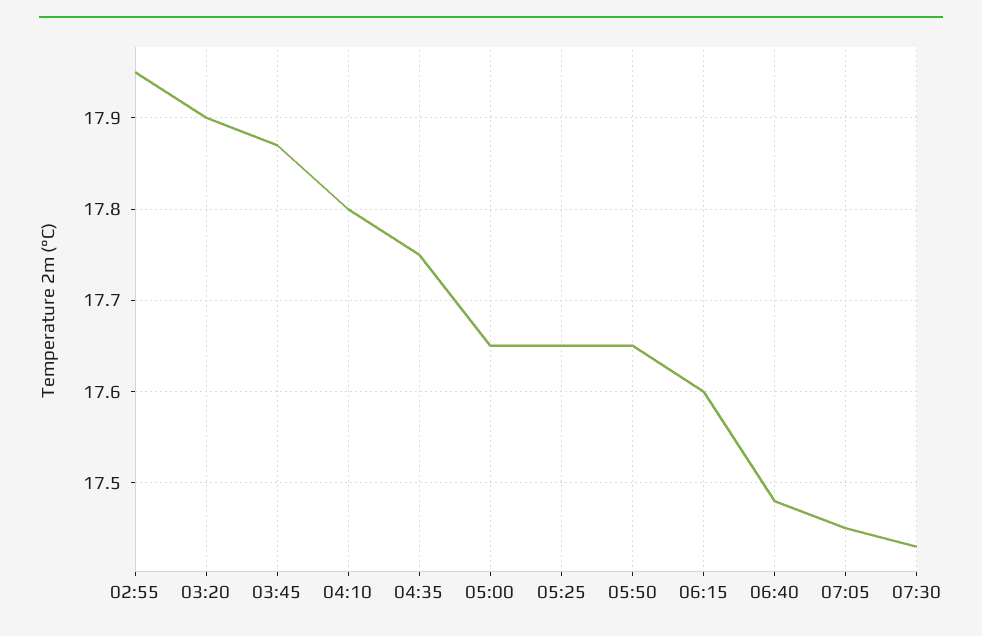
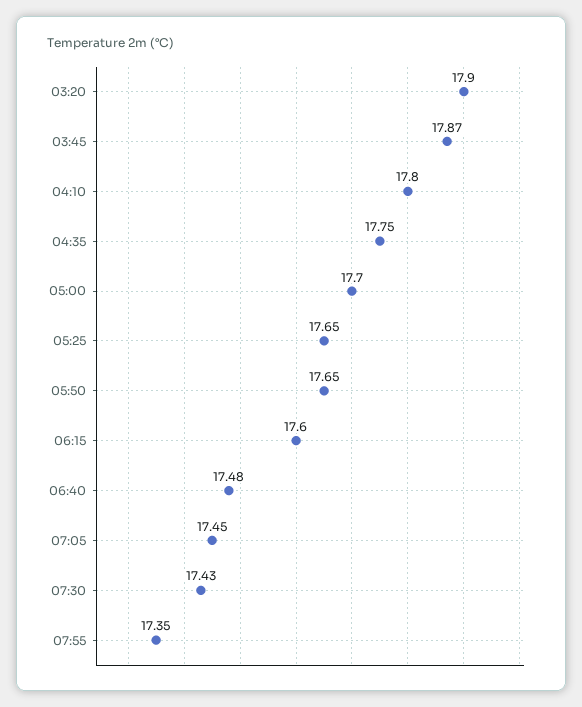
02:55: 17.95 -> none
05:00: 17.65 -> 17.7
07:55: none -> 17.35

